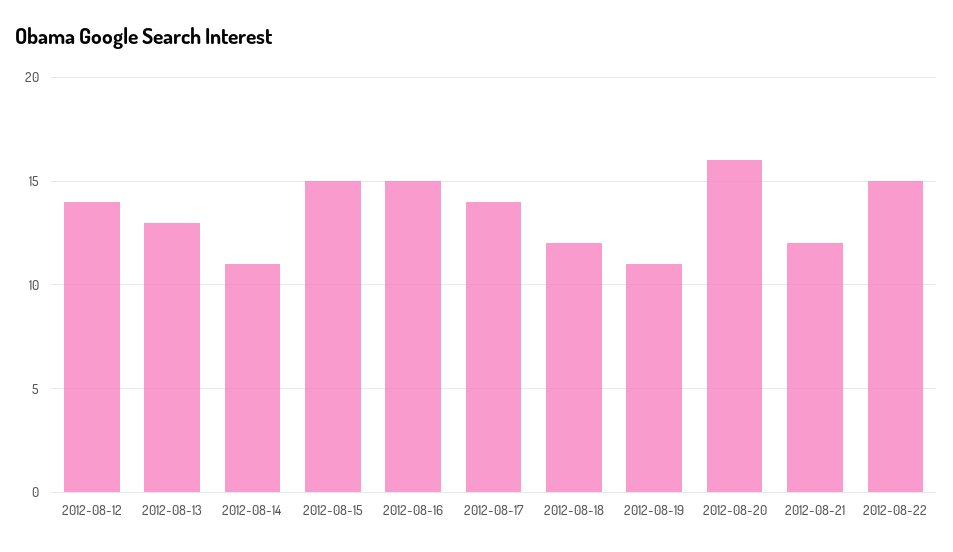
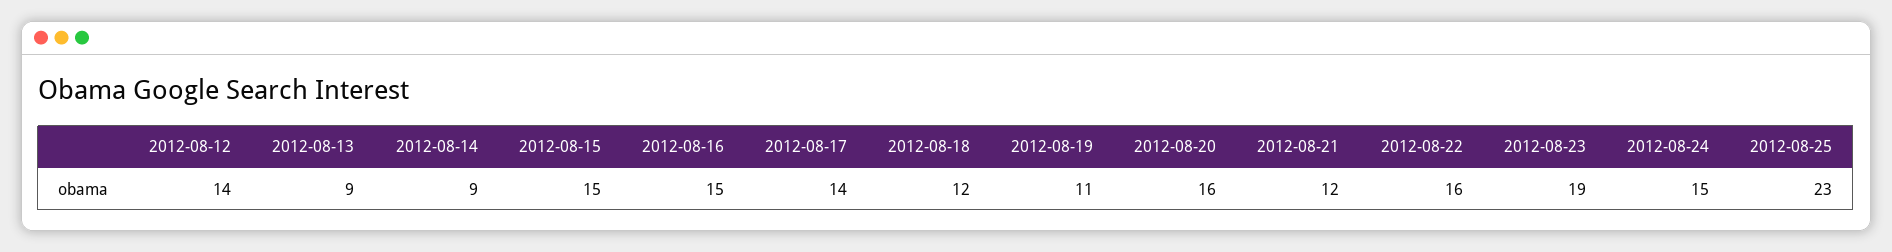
2012-08-13: 13 -> 9
2012-08-14: 11 -> 9
2012-08-22: 15 -> 16
2012-08-23: none -> 19
2012-08-24: none -> 15
2012-08-25: none -> 23

